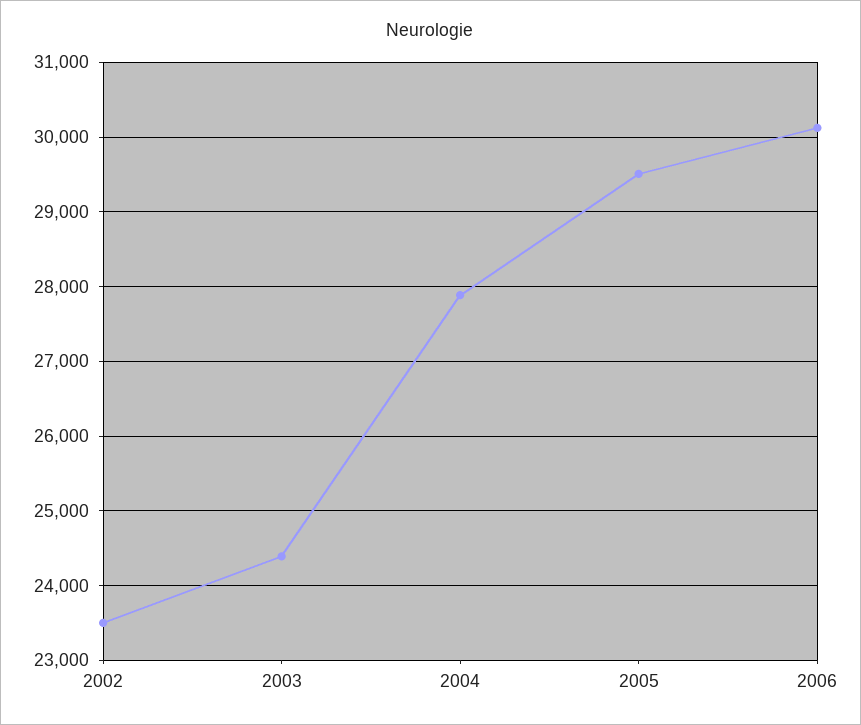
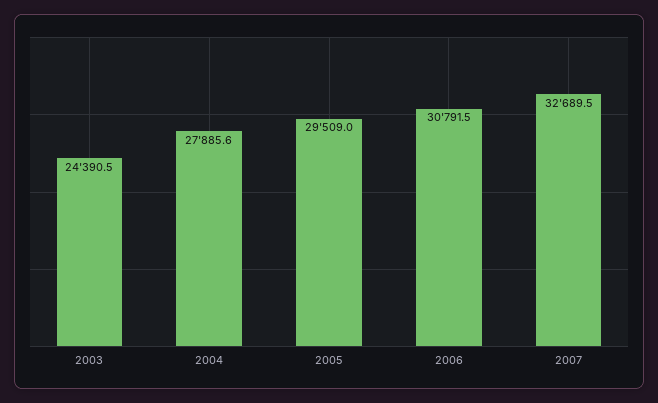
2002: 23500 -> none
2006: 30100 -> 30791.5
2007: none -> 32689.5

